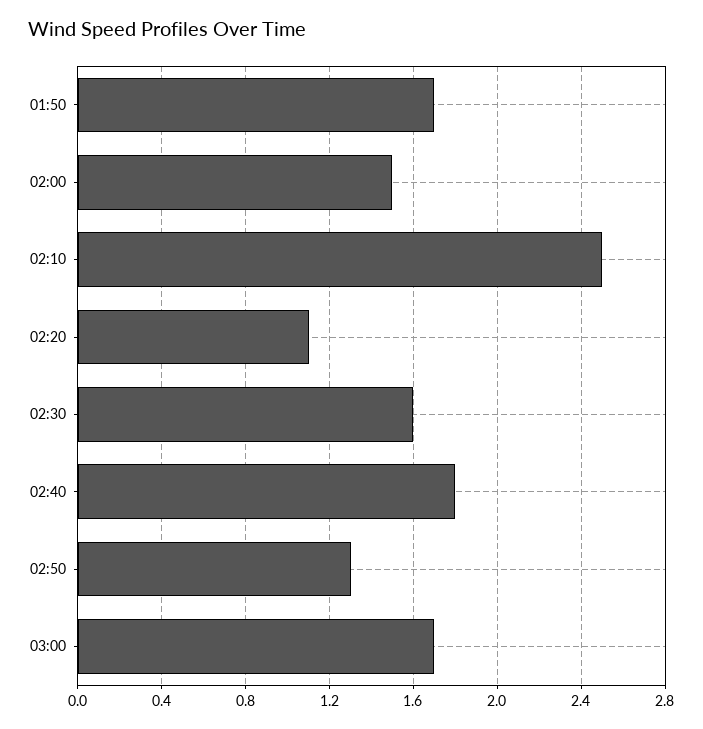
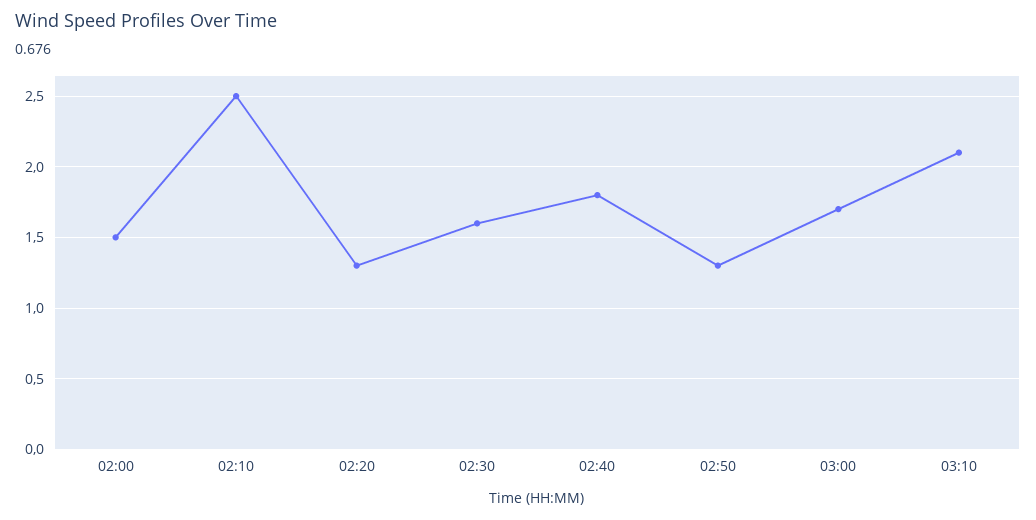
01:50: 1.7 -> none
02:20: 1.1 -> 1.3
03:10: none -> 2.1

